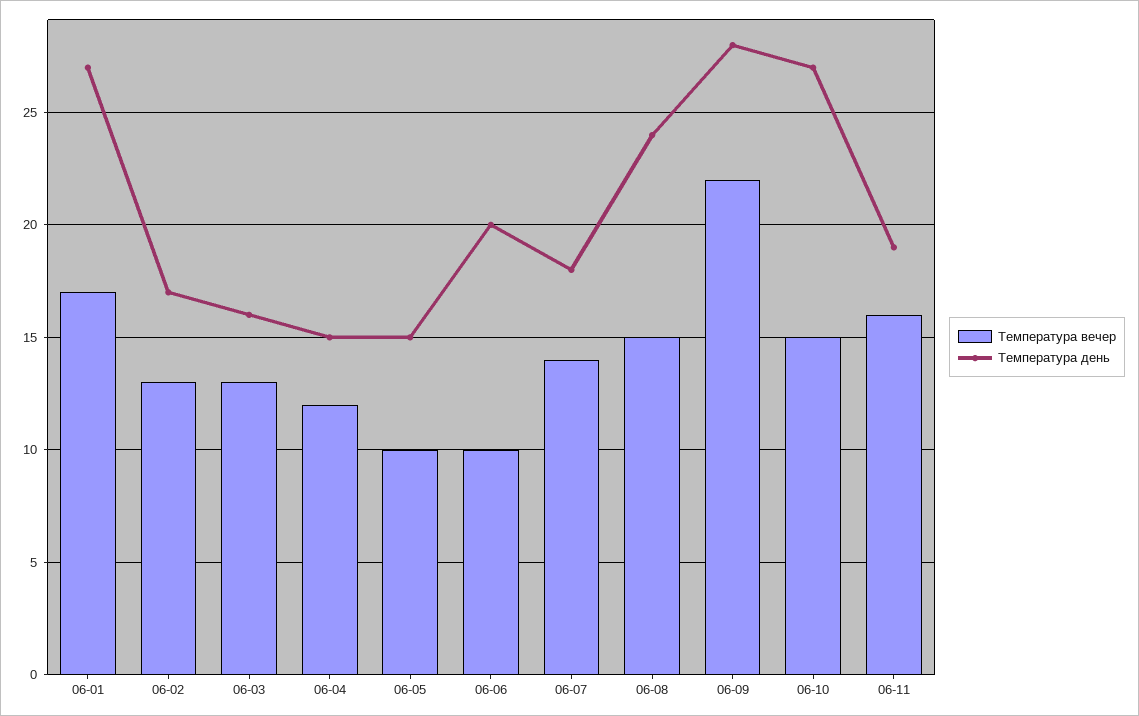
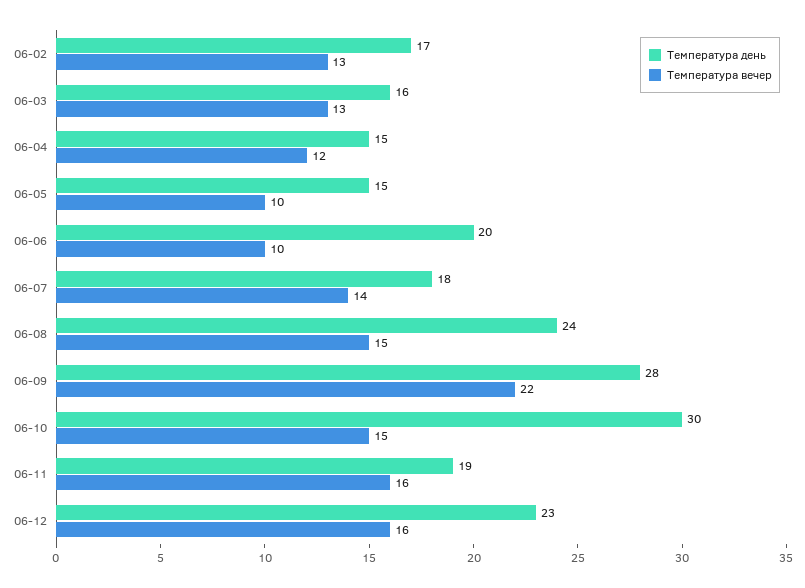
Температура вечер, 06-01: 17 -> none
Температура день, 06-01: 27 -> none
Температура день, 06-10: 27 -> 30
Температура день, 06-12: none -> 23
Температура вечер, 06-12: none -> 16

